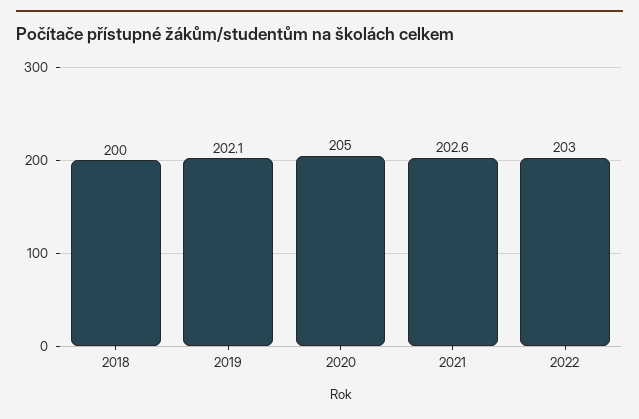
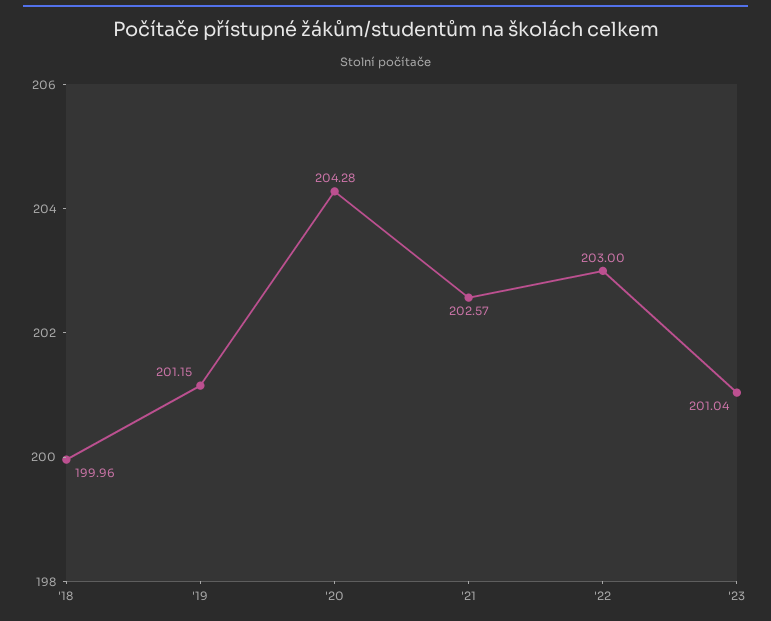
2019: 202.1 -> 201.15
2020: 205 -> 204.28
'23: none -> 201.04

